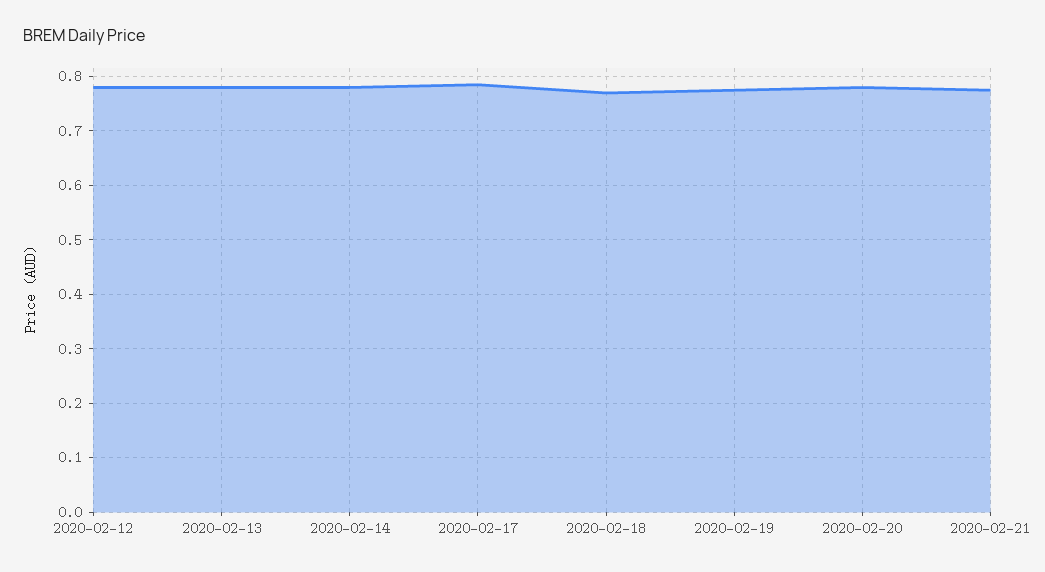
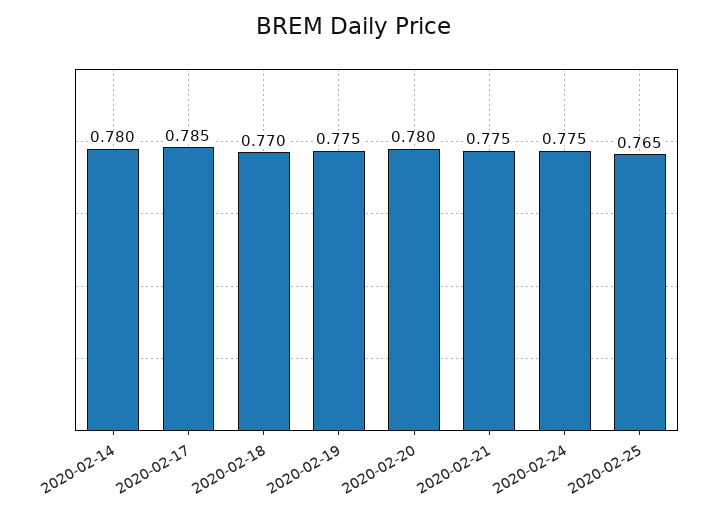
2020-02-12: 0.78 -> none
2020-02-13: 0.78 -> none
2020-02-24: none -> 0.775
2020-02-25: none -> 0.765

